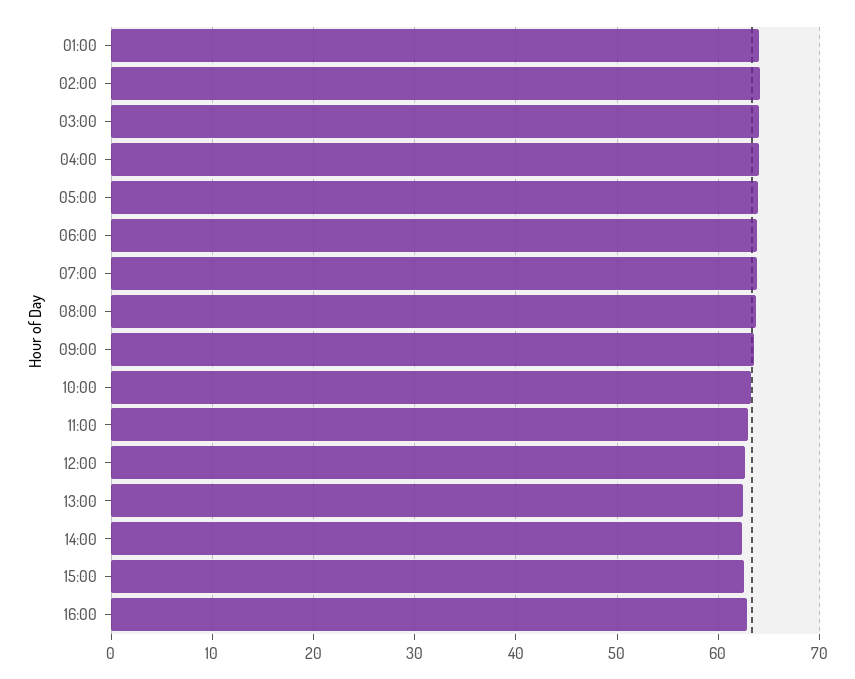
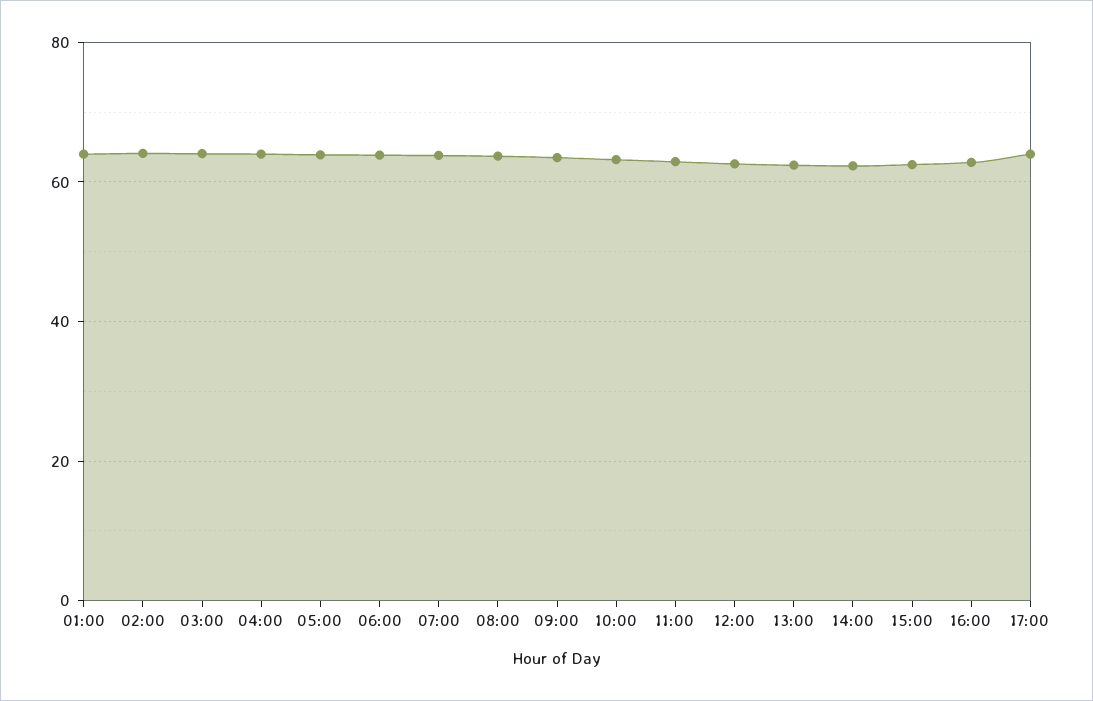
17:00: none -> 64

